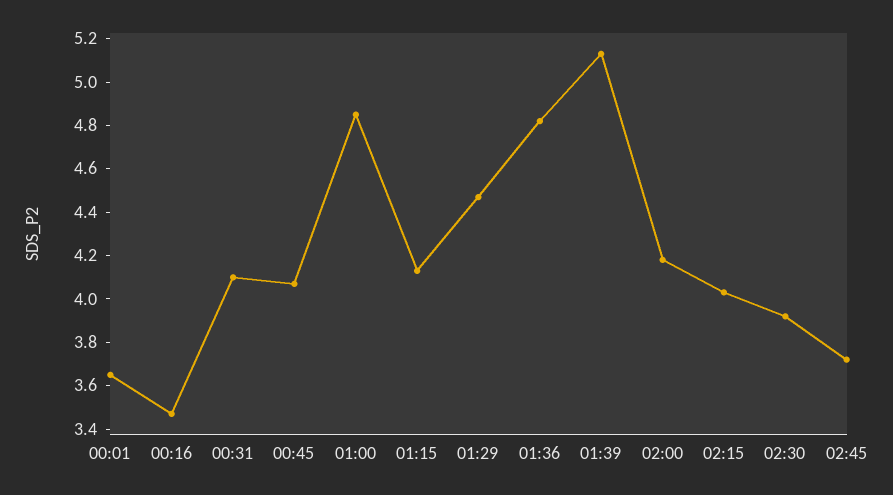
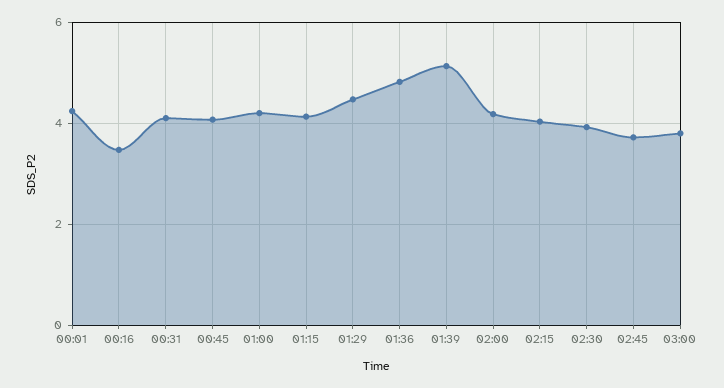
00:01: 3.65 -> 4.2
01:00: 4.85 -> 4.2
03:00: none -> 3.8

